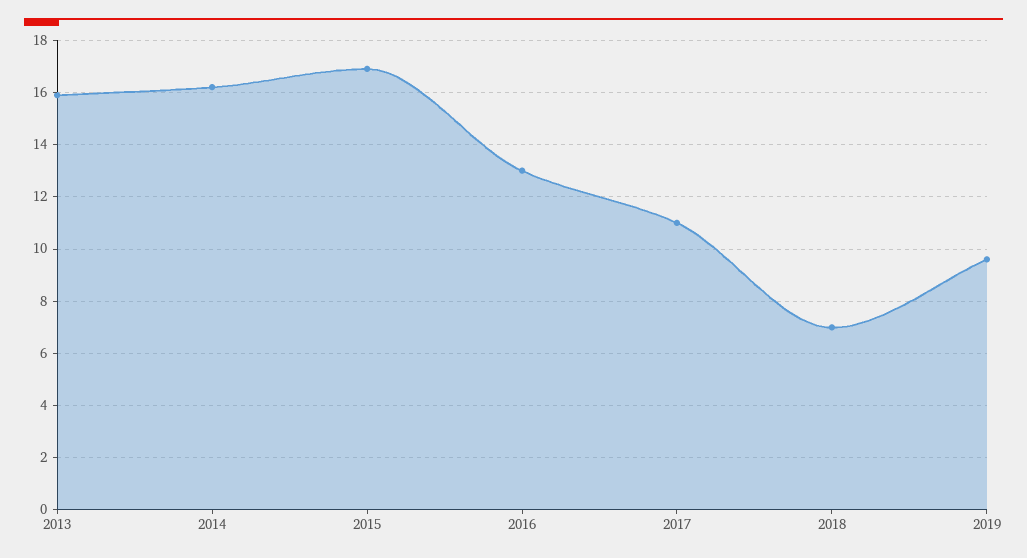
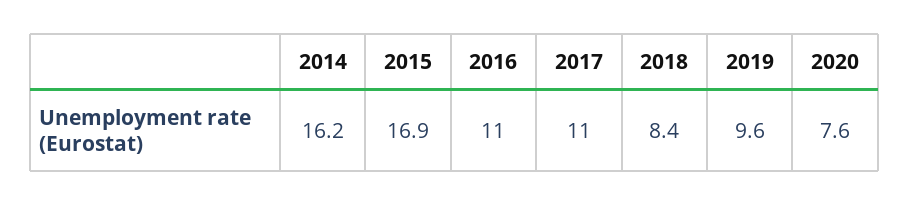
2013: 16 -> none
2016: 13 -> 11
2018: 7 -> 8.4
2020: none -> 7.6

